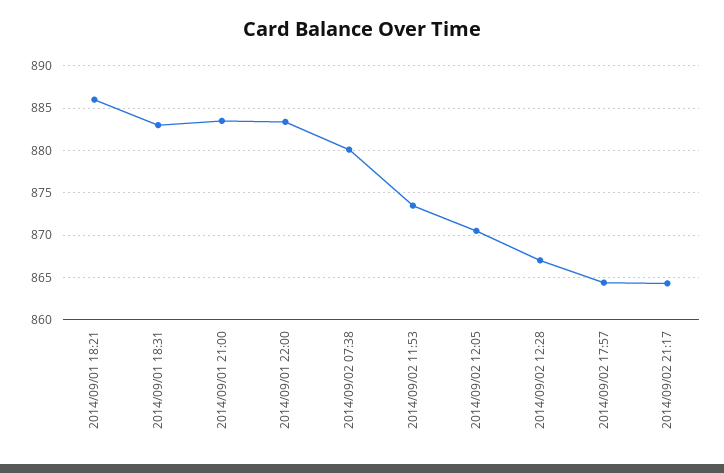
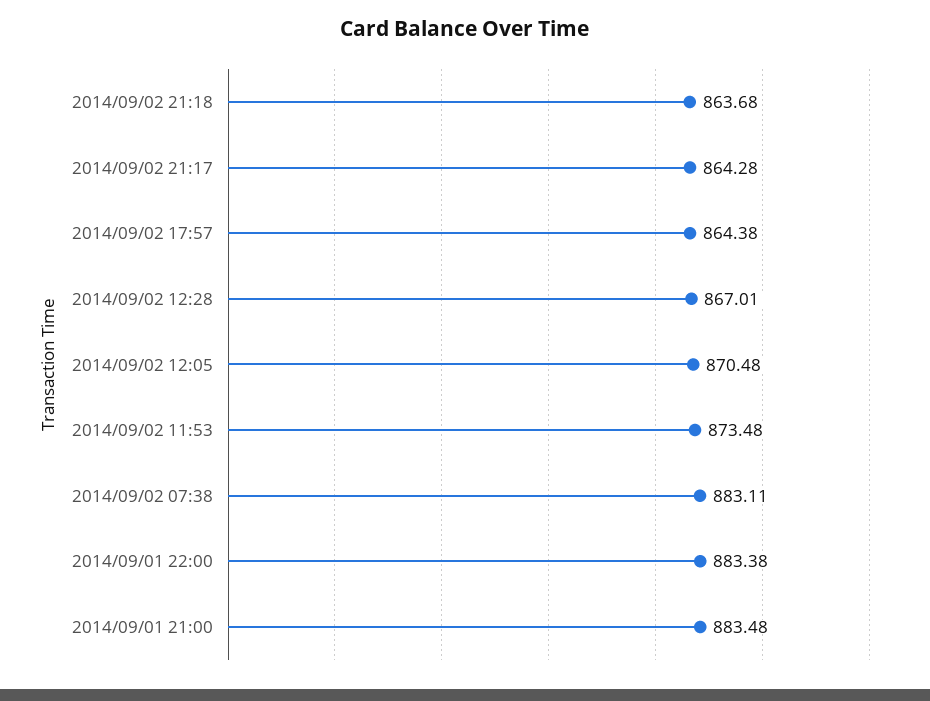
2014/09/01 18:21: 886 -> none
2014/09/01 18:31: 883 -> none
2014/09/02 07:38: 880 -> 883.11
2014/09/02 21:18: none -> 863.68

